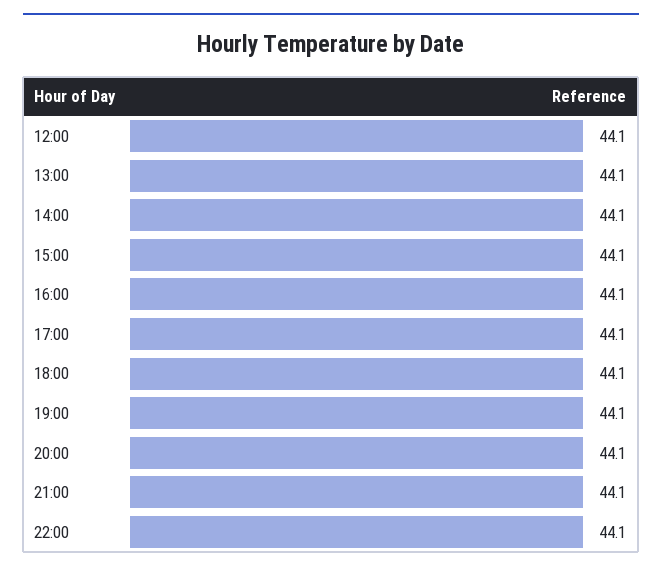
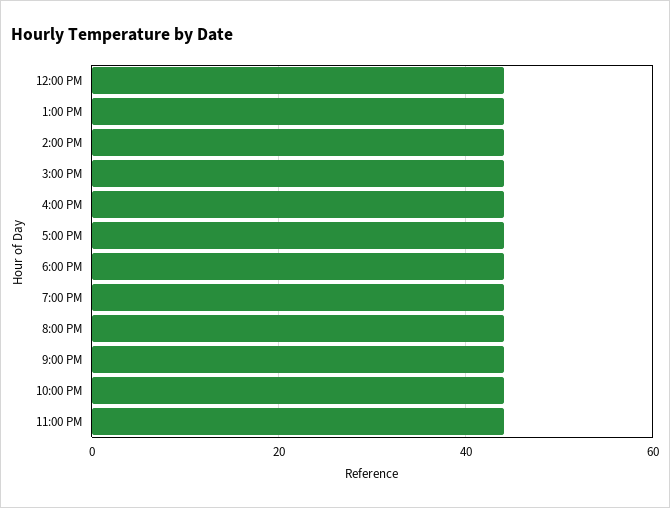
11:00 PM: none -> 44

